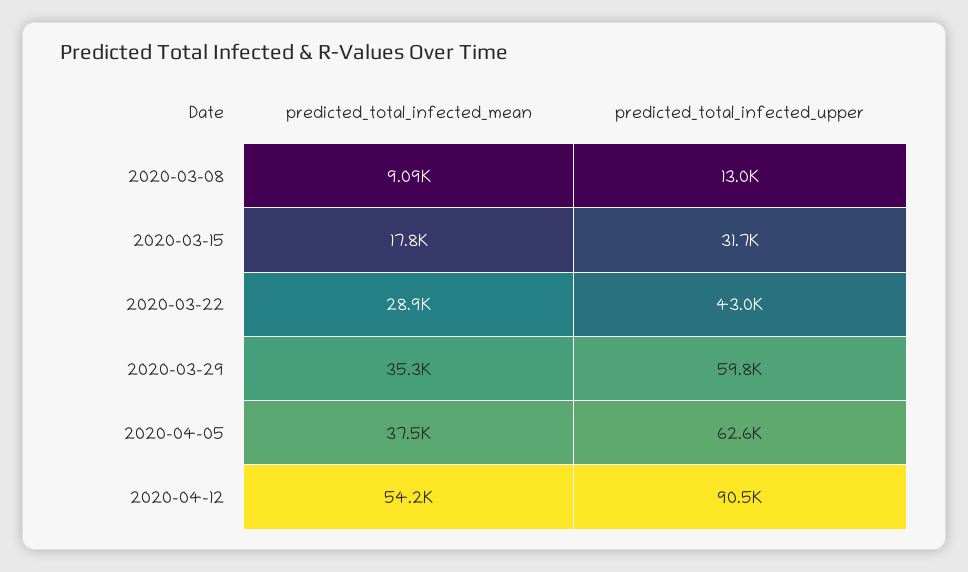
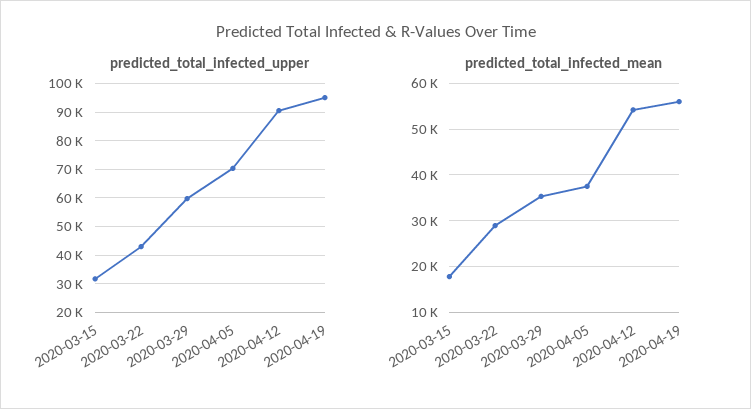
predicted_total_infected_mean, 2020-03-08: 9090 -> none
predicted_total_infected_upper, 2020-03-08: 13000 -> none
predicted_total_infected_upper, 2020-04-05: 62600 -> 70000
predicted_total_infected_upper, 2020-04-19: none -> 95000
predicted_total_infected_mean, 2020-04-19: none -> 56000

